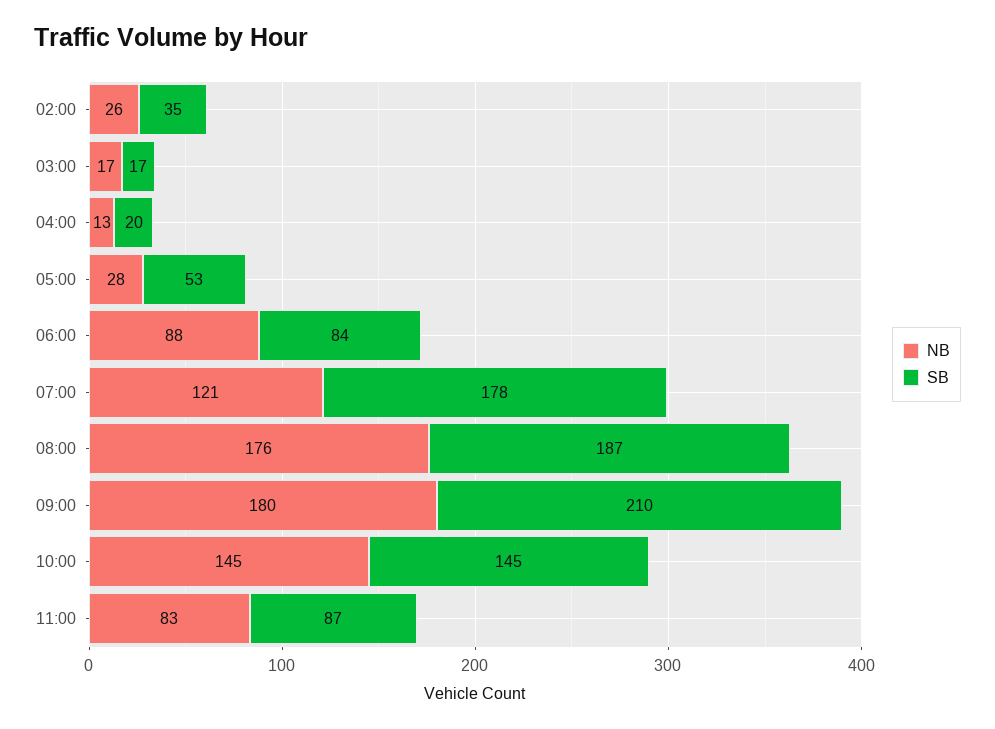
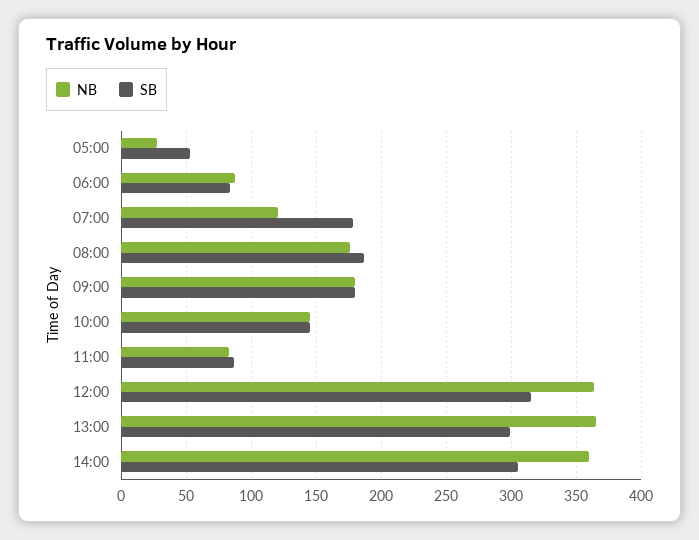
NB, 02:00: 26 -> none
SB, 02:00: 35 -> none
NB, 03:00: 17 -> none
SB, 03:00: 17 -> none
NB, 04:00: 13 -> none
SB, 04:00: 20 -> none
SB, 09:00: 210 -> 180
NB, 12:00: none -> 365
SB, 12:00: none -> 315
NB, 13:00: none -> 365
SB, 13:00: none -> 300
NB, 14:00: none -> 360
SB, 14:00: none -> 305

